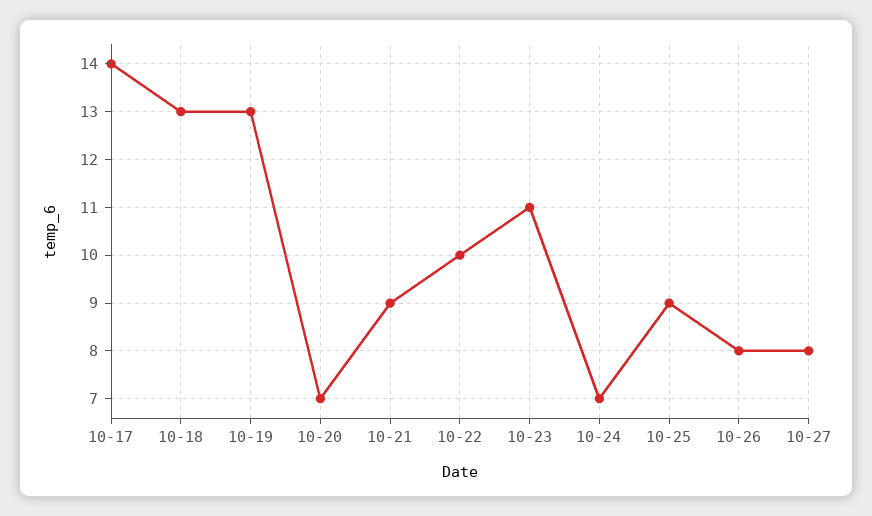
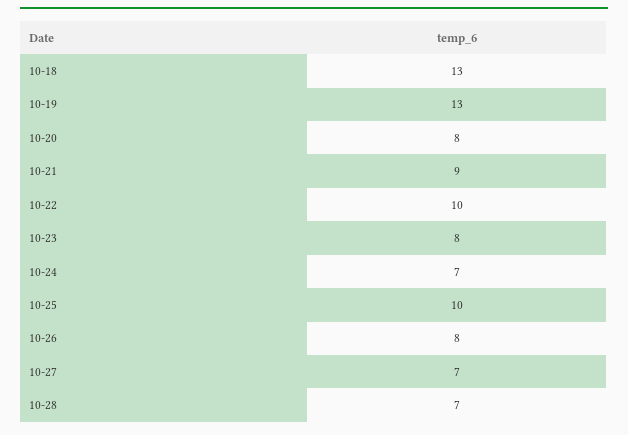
10-17: 14 -> none
10-20: 7 -> 8
10-23: 11 -> 8
10-25: 9 -> 10
10-27: 8 -> 7
10-28: none -> 7

